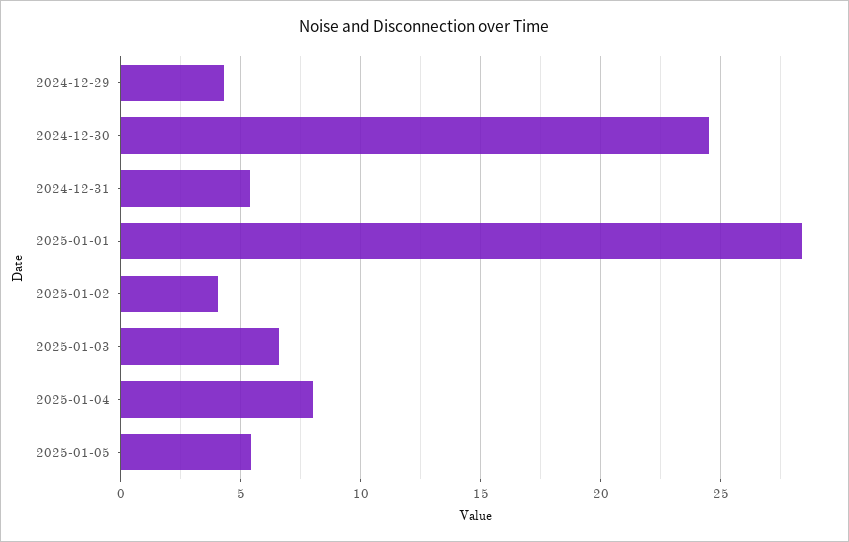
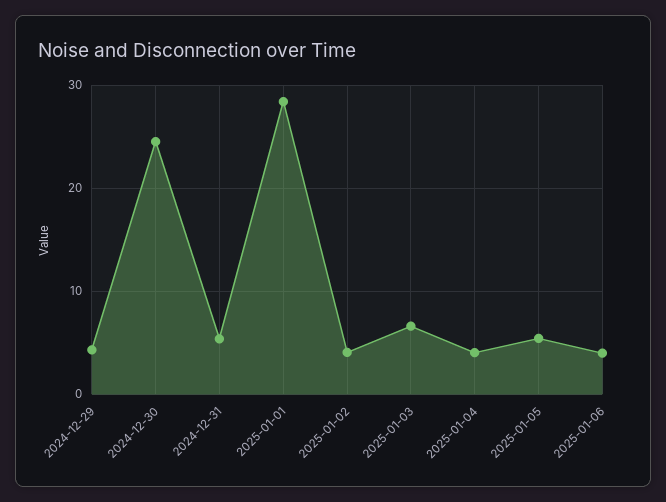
2025-01-04: 8 -> 4
2025-01-06: none -> 4

